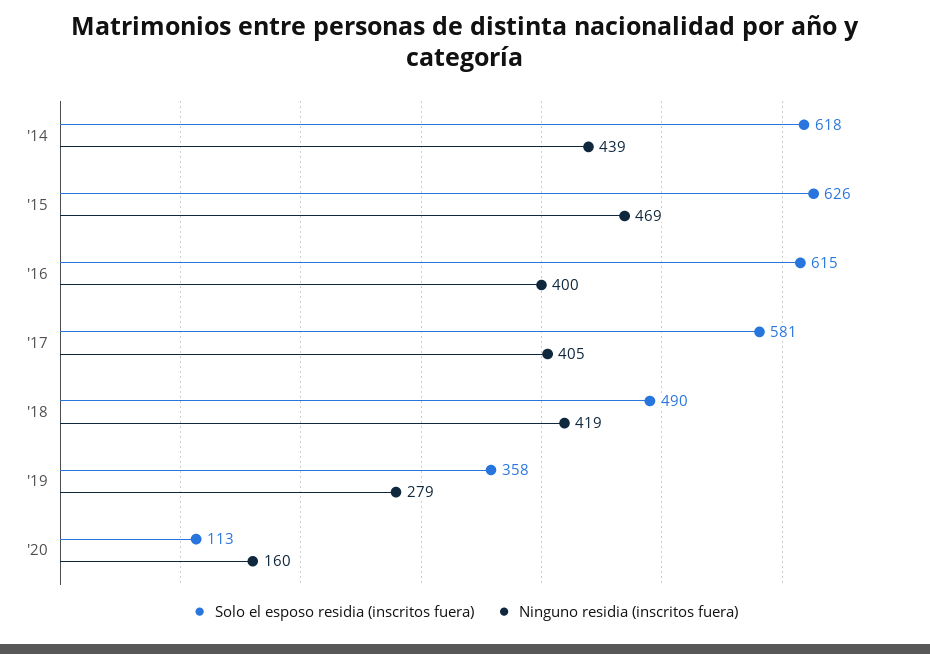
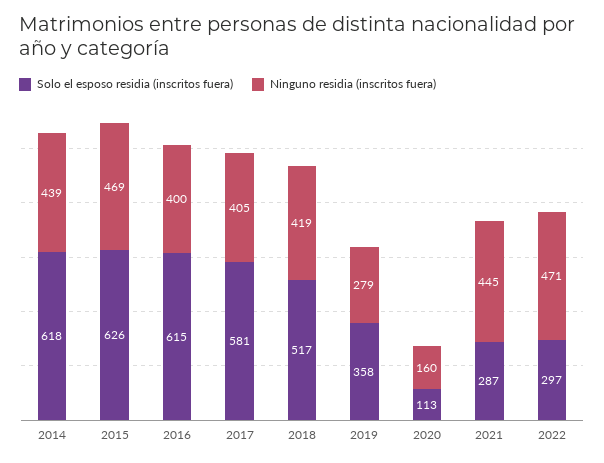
Solo el esposo residia (inscritos fuera), '18: 490 -> 517
Solo el esposo residia (inscritos fuera), 2021: none -> 287
Ninguno residia (inscritos fuera), 2021: none -> 445
Solo el esposo residia (inscritos fuera), 2022: none -> 297
Ninguno residia (inscritos fuera), 2022: none -> 471

